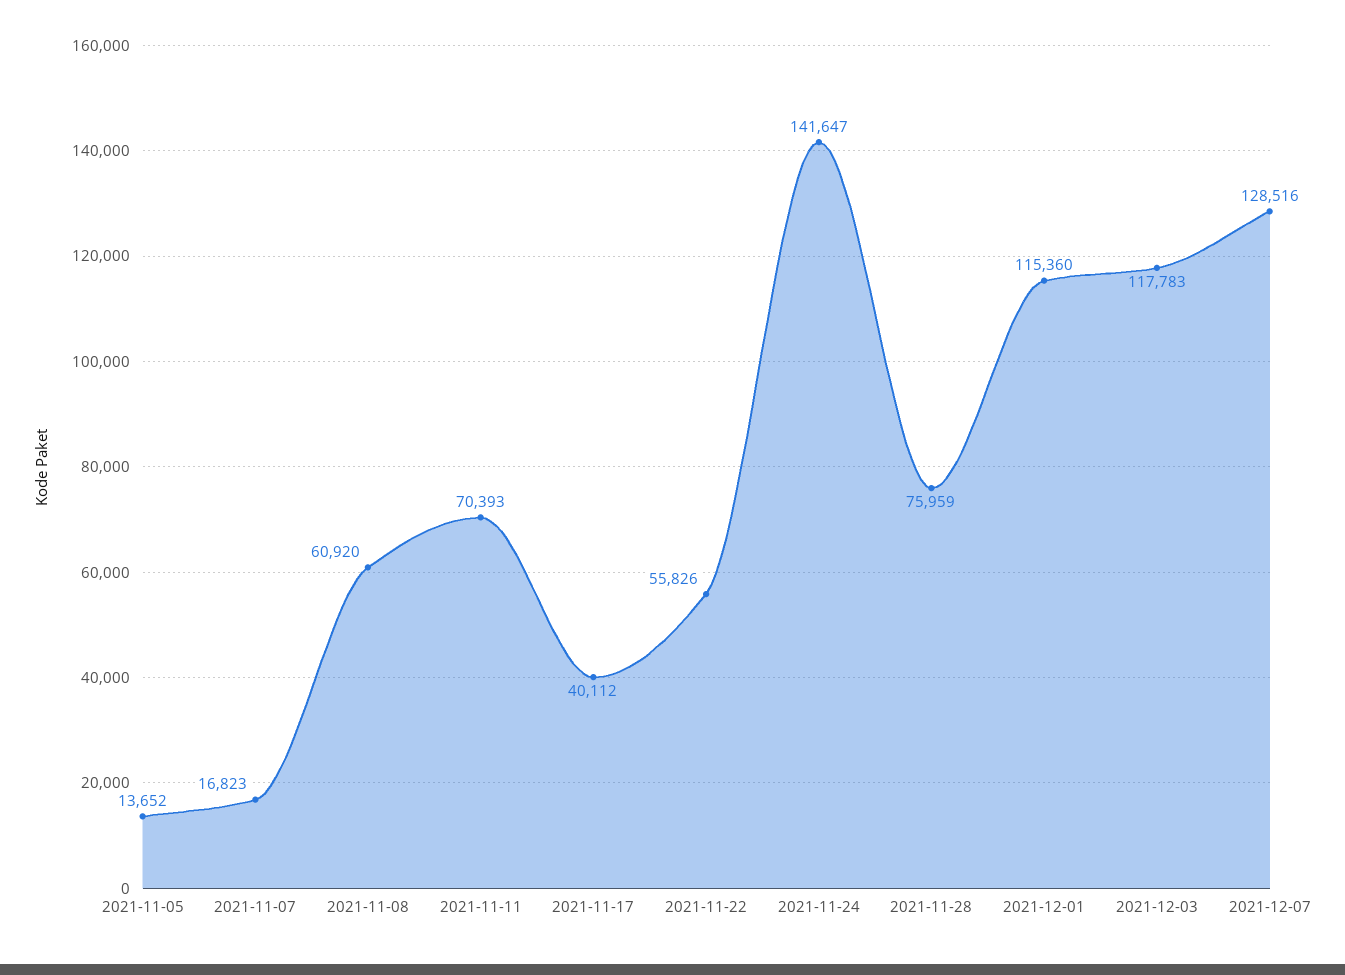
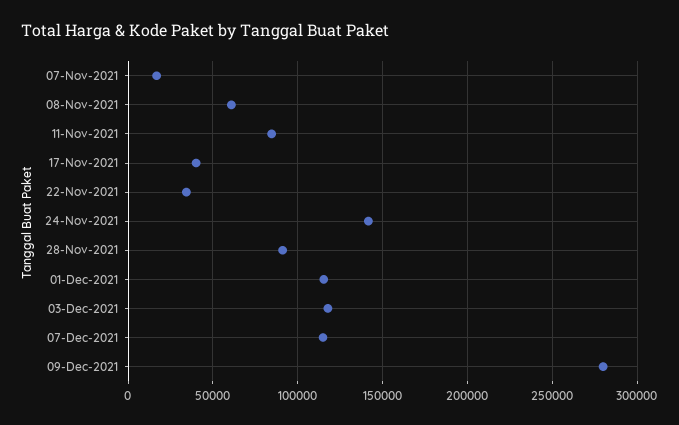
2021-11-05: 13652 -> none
2021-11-11: 70393 -> 85000
2021-11-22: 55826 -> 35000
2021-11-28: 75959 -> 90000
2021-12-07: 128516 -> 115000
09-Dec-2021: none -> 280000

